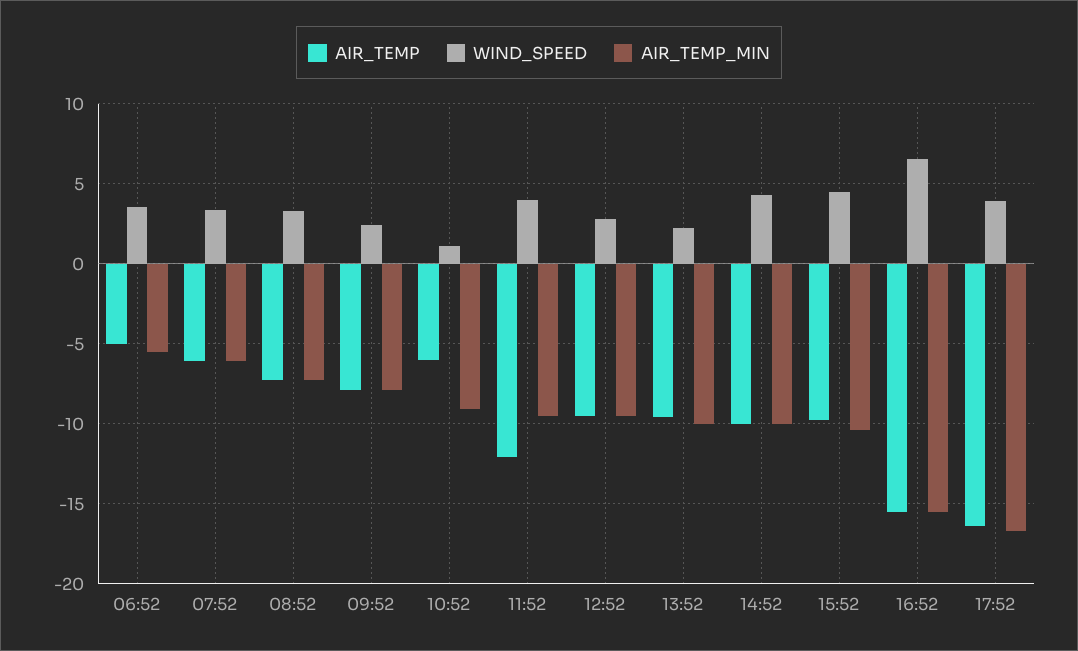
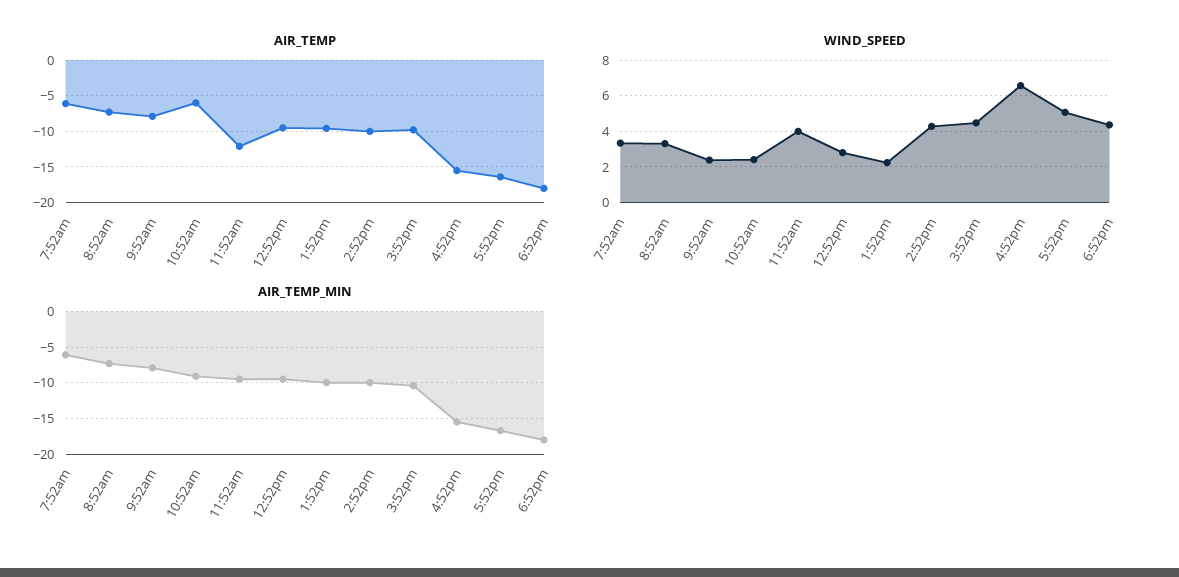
AIR_TEMP, 06:52: -5 -> none
WIND_SPEED, 06:52: 3.5 -> none
AIR_TEMP_MIN, 06:52: -5.5 -> none
WIND_SPEED, 10:52: 1 -> 2.5
WIND_SPEED, 17:52: 4 -> 5
AIR_TEMP, 6:52pm: none -> -18
WIND_SPEED, 6:52pm: none -> 4.5
AIR_TEMP_MIN, 6:52pm: none -> -18

